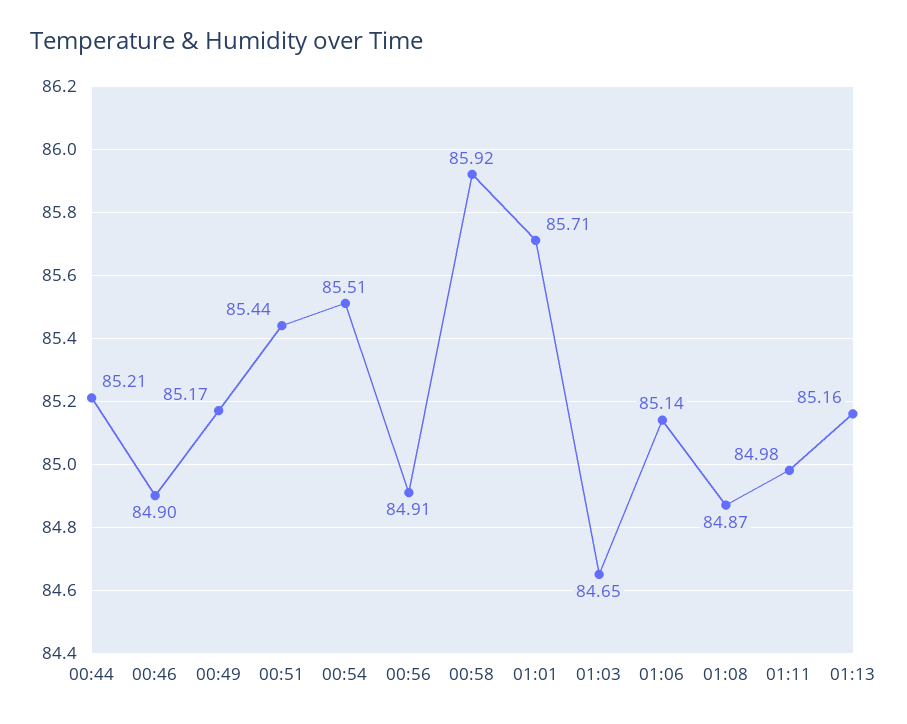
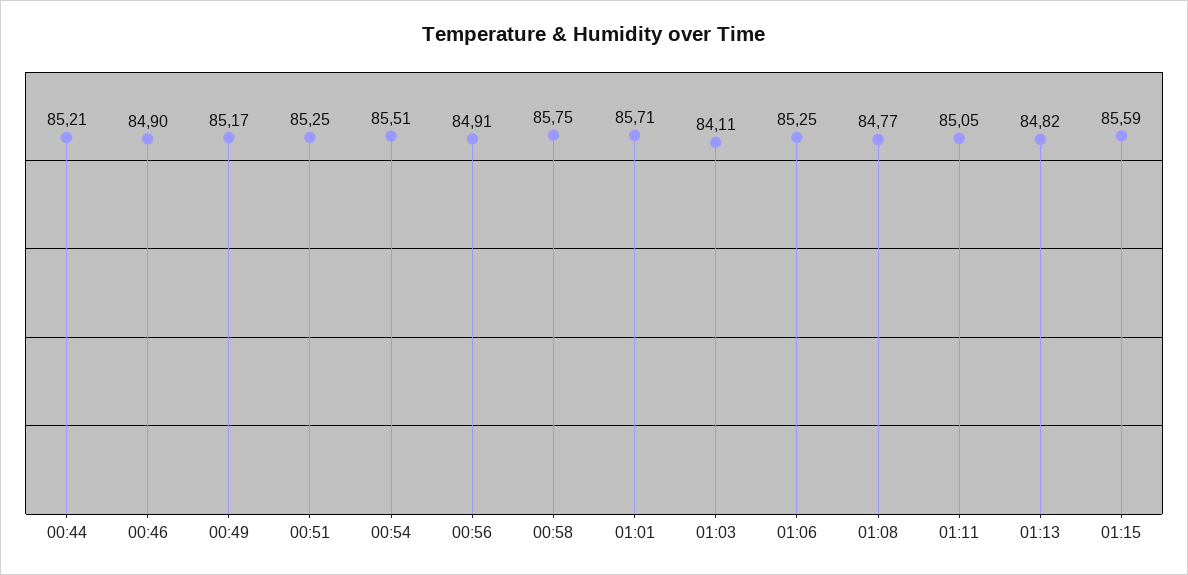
00:51: 85.44 -> 85.25
00:58: 85.92 -> 85.75
01:03: 84.65 -> 84.11
01:06: 85.14 -> 85.25
01:08: 84.87 -> 84.77
01:11: 84.98 -> 85.05
01:13: 85.16 -> 84.82
01:15: none -> 85.59

